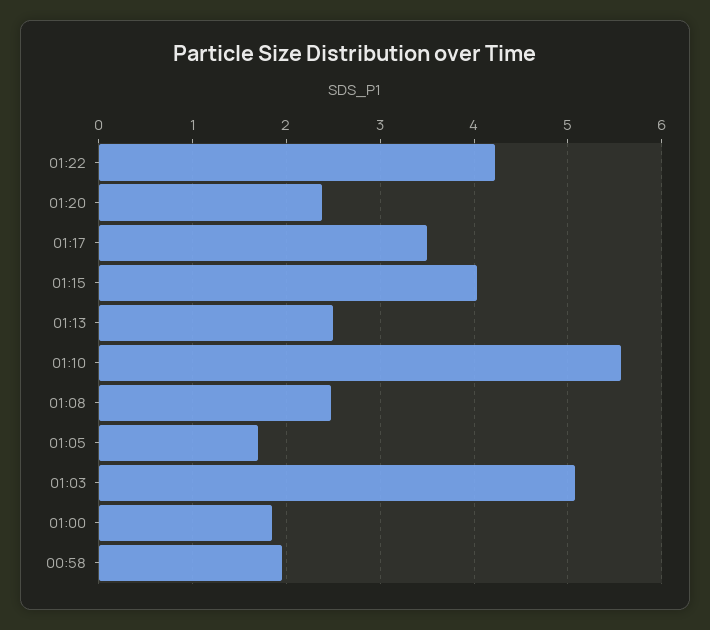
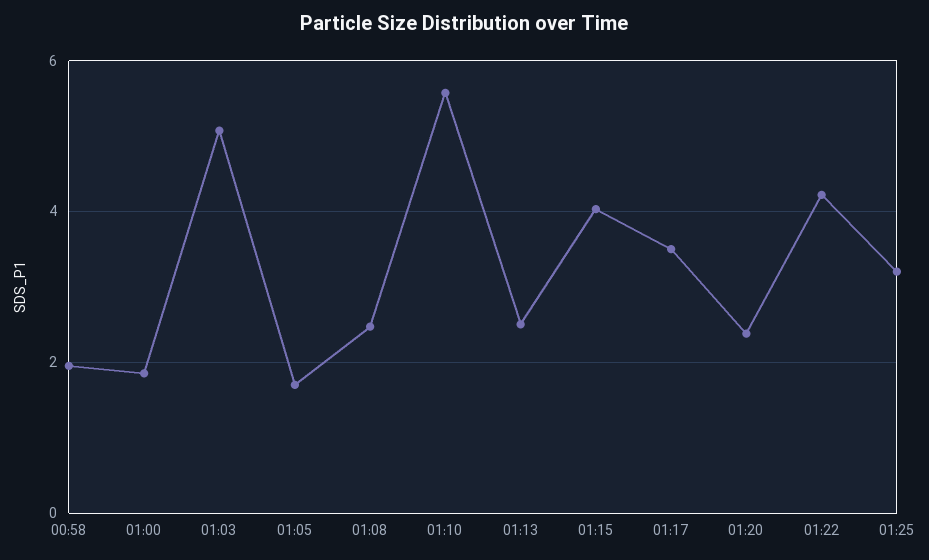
01:25: none -> 3.2

